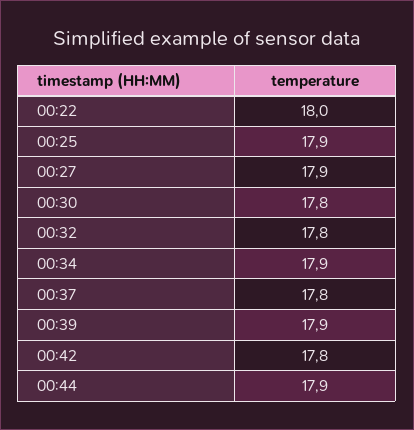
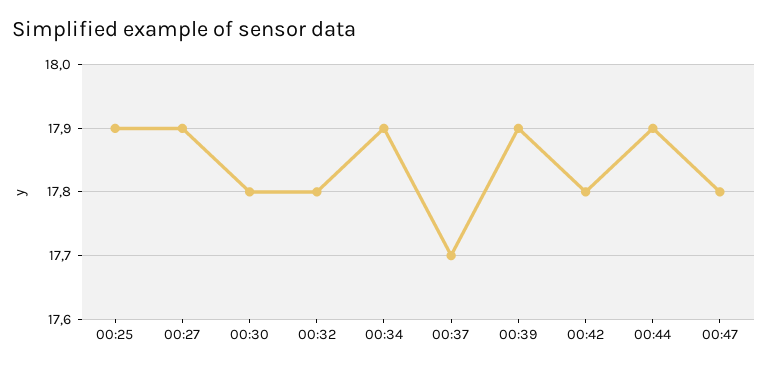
00:22: 18 -> none
00:37: 17.8 -> 17.7
00:47: none -> 17.8

